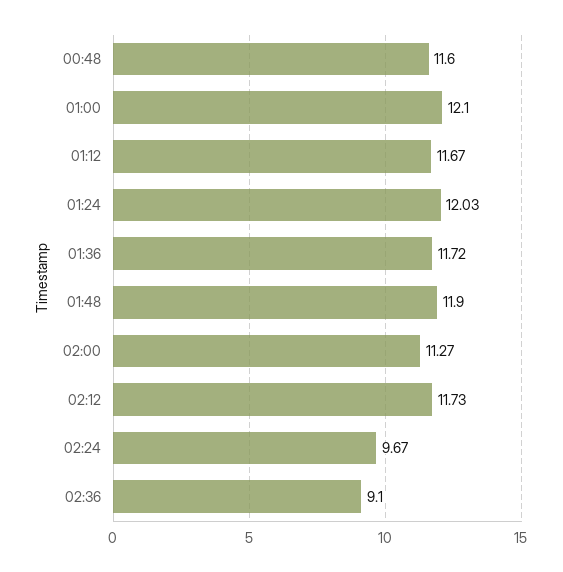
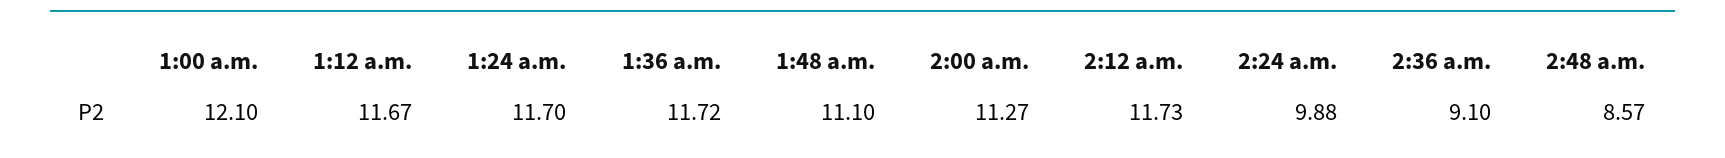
00:48: 11.6 -> none
01:24: 12.03 -> 11.7
01:48: 11.9 -> 11.1
02:24: 9.67 -> 9.88
2:48 a.m.: none -> 8.57

